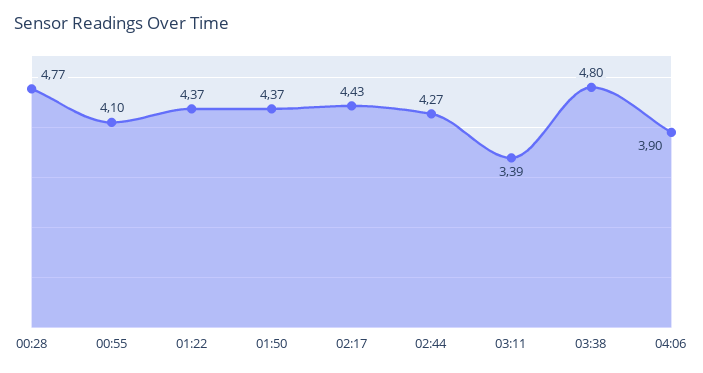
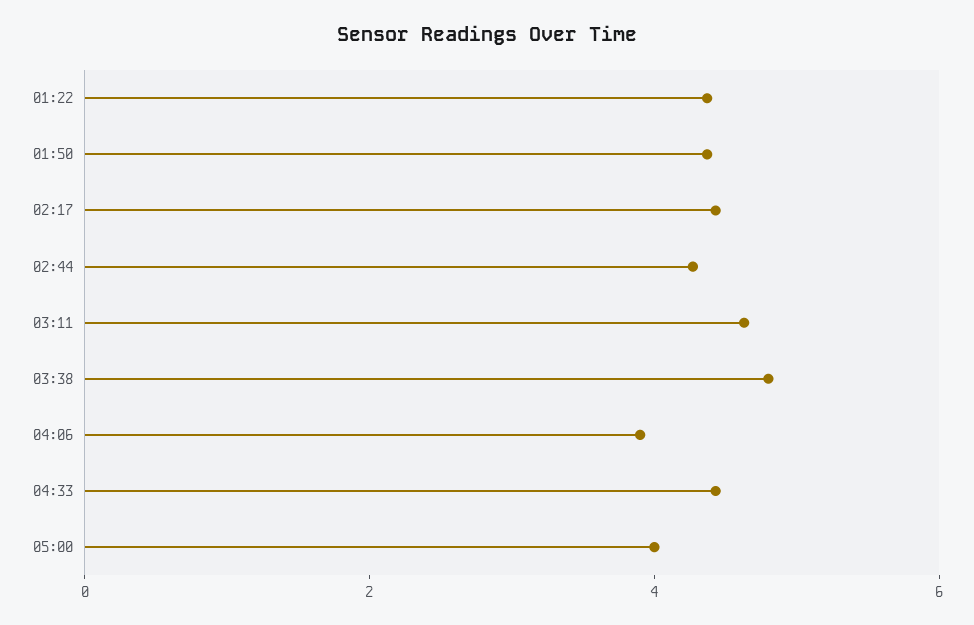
00:28: 4.77 -> none
00:55: 4.1 -> none
03:11: 3.39 -> 4.5
04:33: none -> 4.5
05:00: none -> 4

